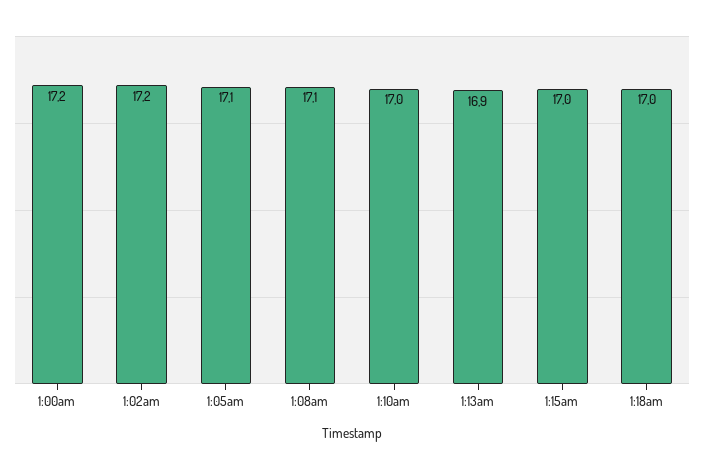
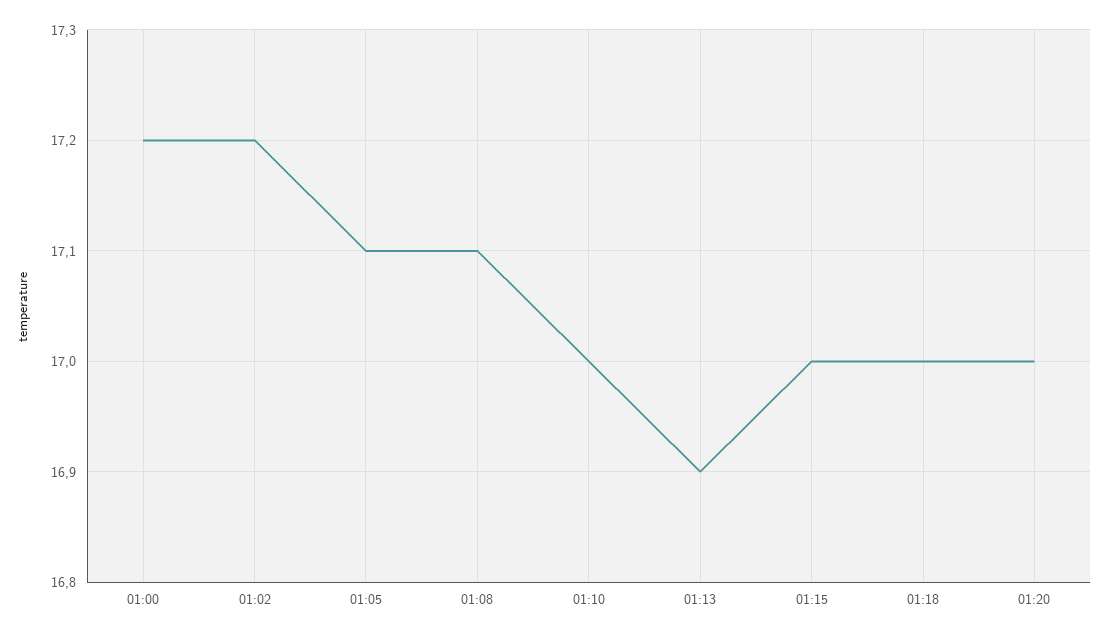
01:20: none -> 17

